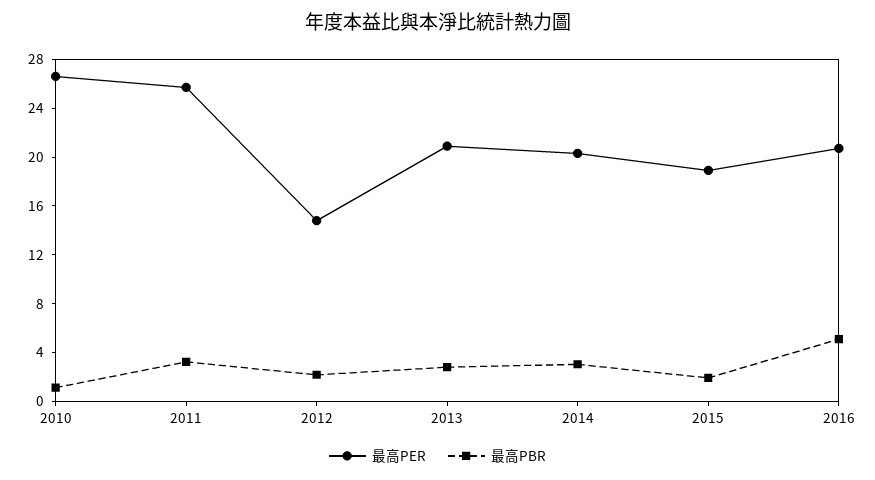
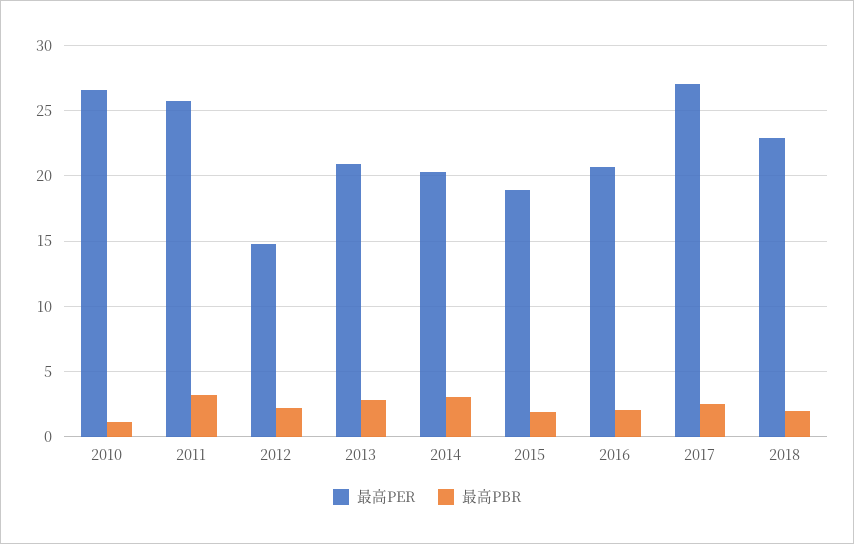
最高PBR, 2016: 5 -> 2
最高PER, 2017: none -> 27
最高PBR, 2017: none -> 2.5
最高PER, 2018: none -> 23
最高PBR, 2018: none -> 2

